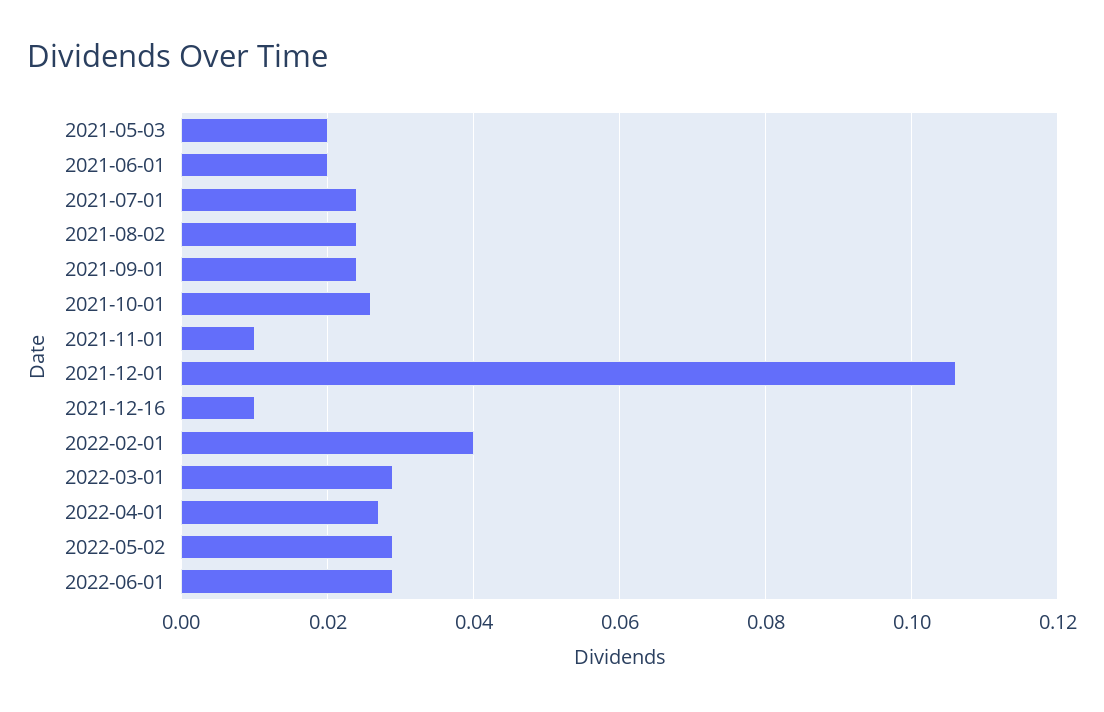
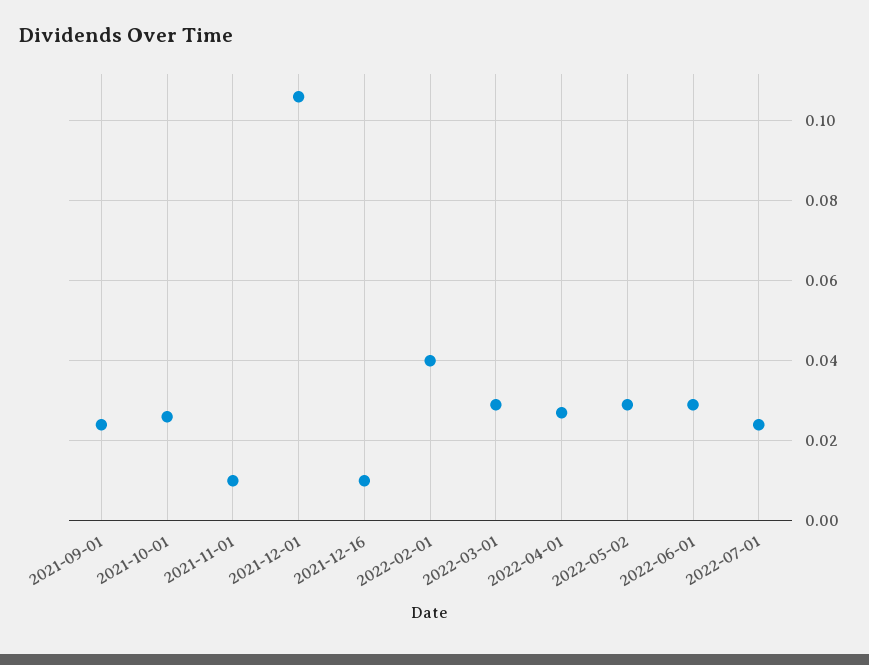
2021-05-03: 0.02 -> none
2021-06-01: 0.02 -> none
2021-07-01: 0.025 -> none
2021-08-02: 0.025 -> none
2022-07-01: none -> 0.025

